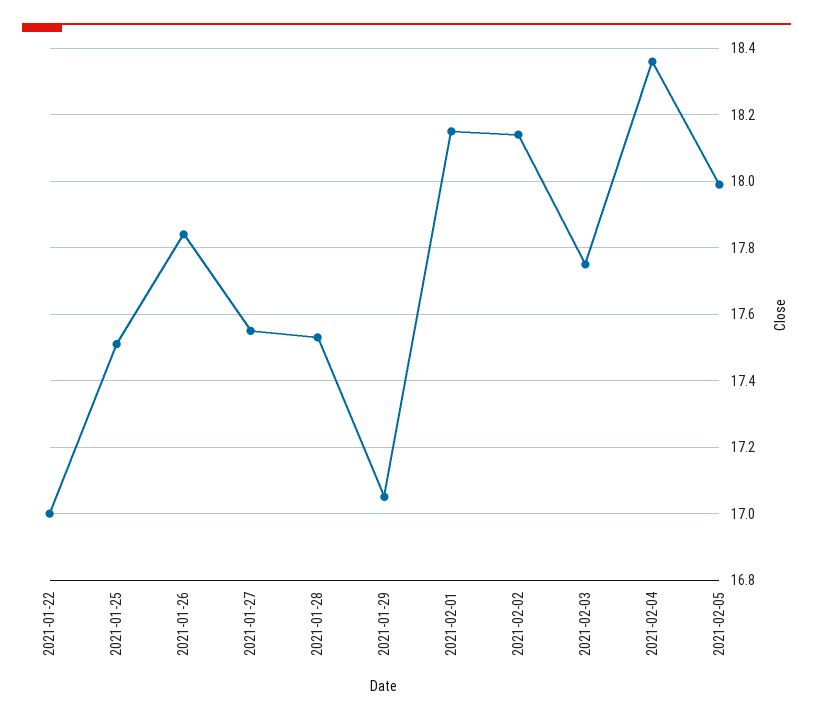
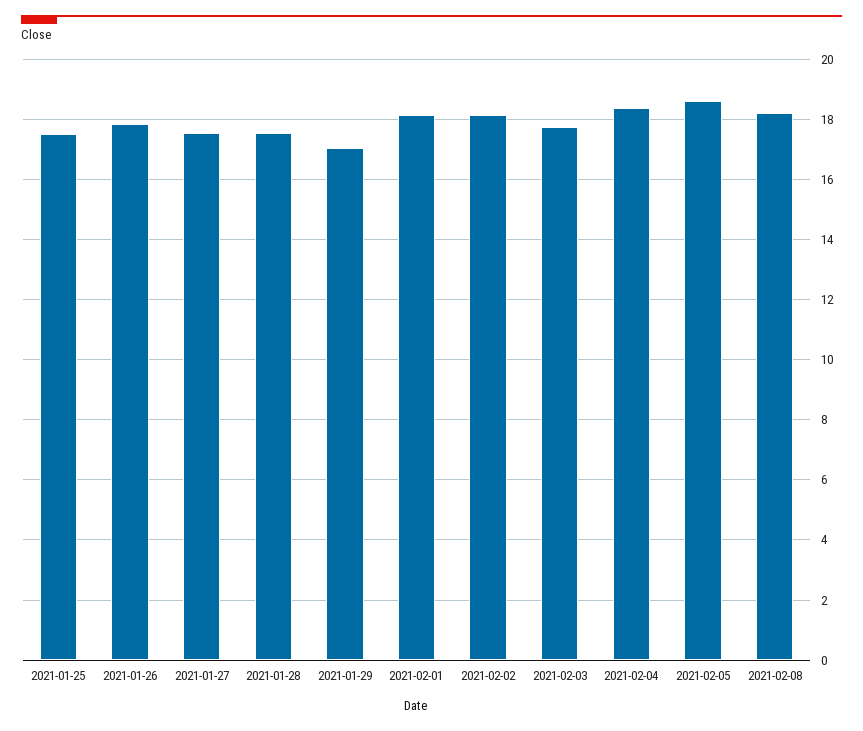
2021-01-22: 17 -> none
2021-02-05: 18 -> 18.6
2021-02-08: none -> 18.2

